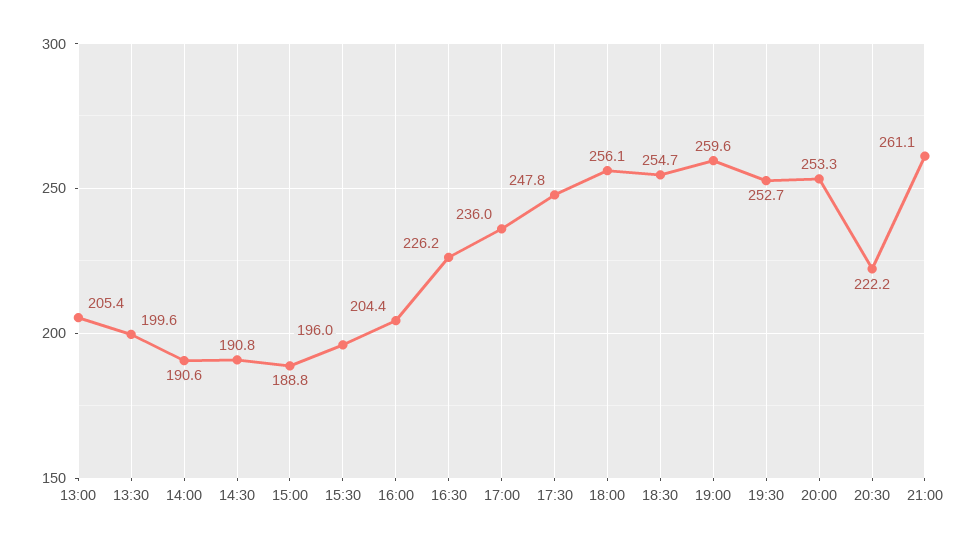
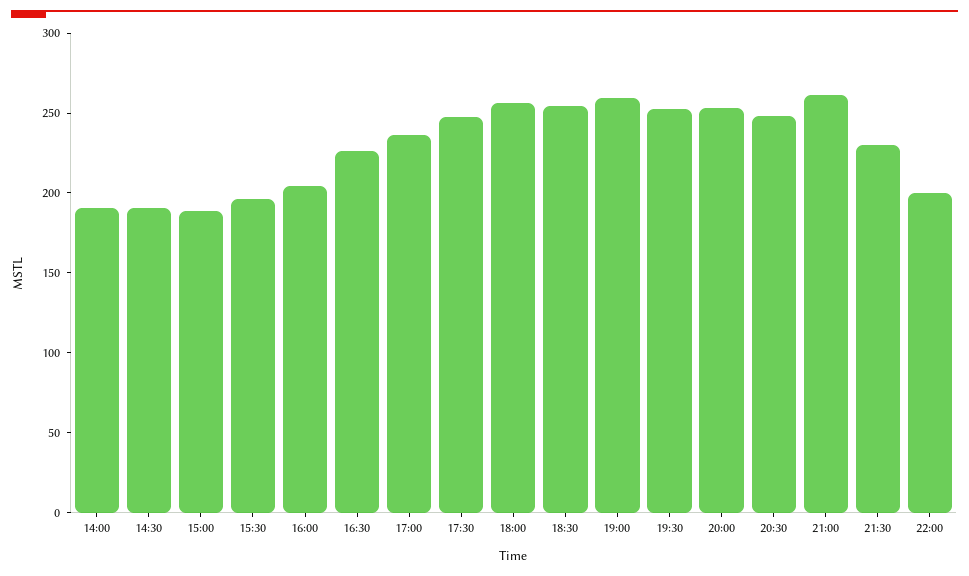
13:00: 205.4 -> none
13:30: 199.6 -> none
20:30: 222.2 -> 250
21:30: none -> 230
22:00: none -> 200

